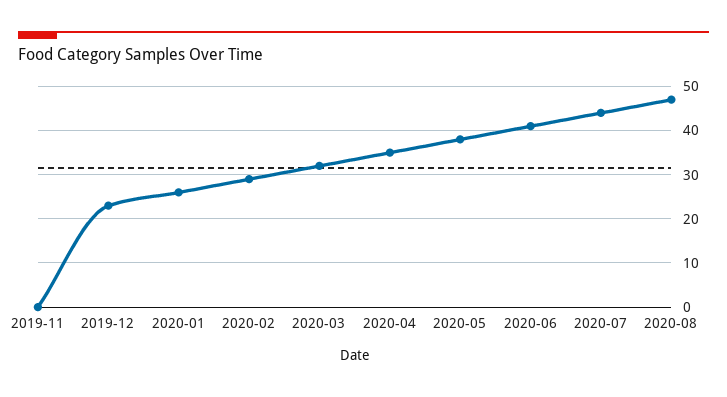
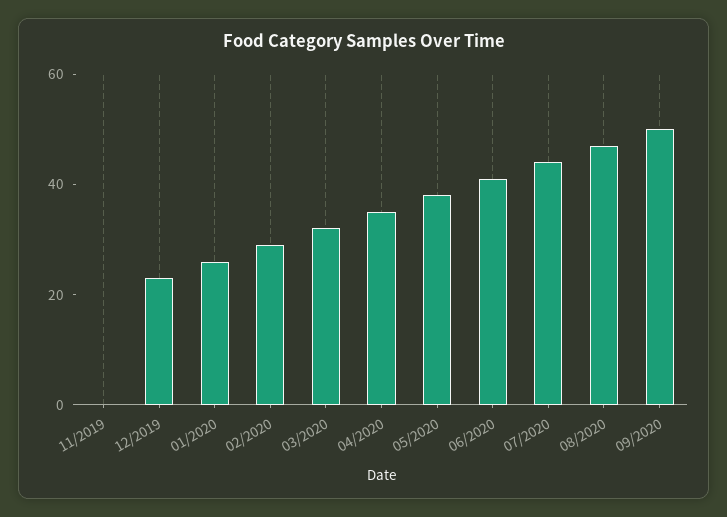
09/2020: none -> 50

